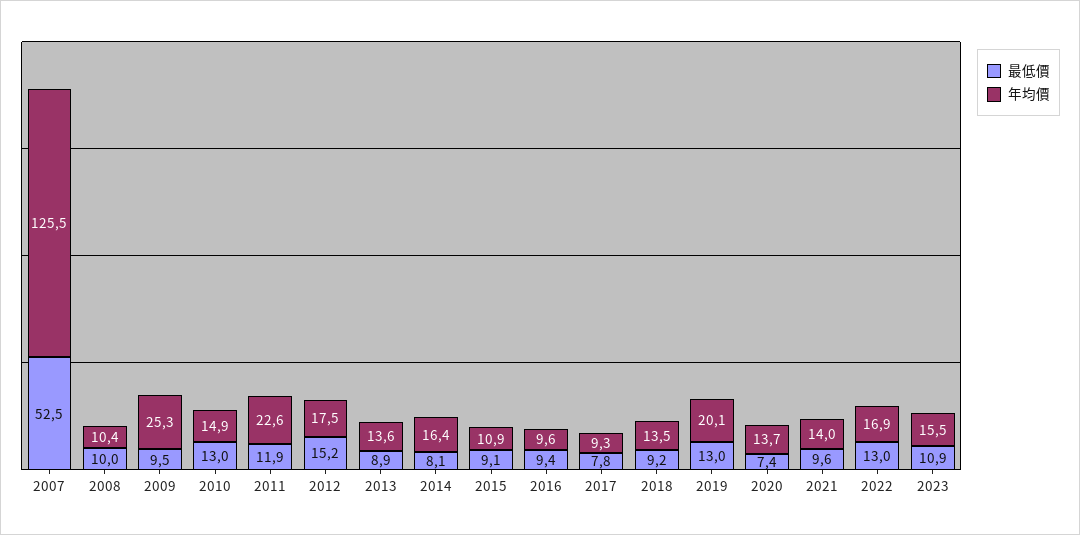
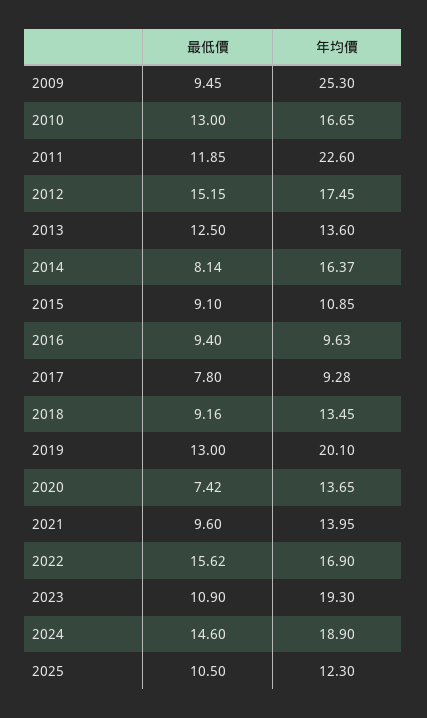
最低價, 2007: 52.5 -> none
年均價, 2007: 125.5 -> none
最低價, 2008: 10 -> none
年均價, 2008: 10.4 -> none
年均價, 2010: 14.9 -> 16.65
最低價, 2013: 8.9 -> 12.5
最低價, 2022: 13 -> 15.62
年均價, 2023: 15.5 -> 19.3
最低價, 2024: none -> 14.6
年均價, 2024: none -> 18.9
最低價, 2025: none -> 10.5
年均價, 2025: none -> 12.3

